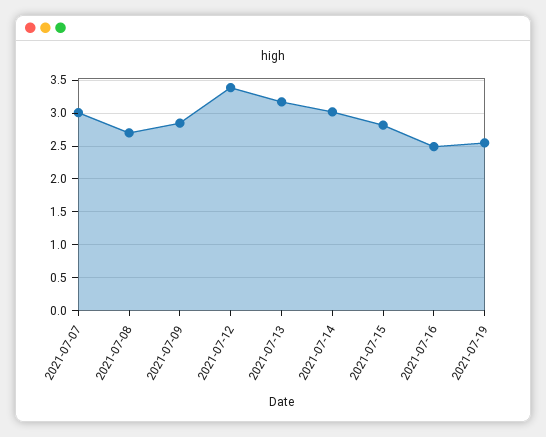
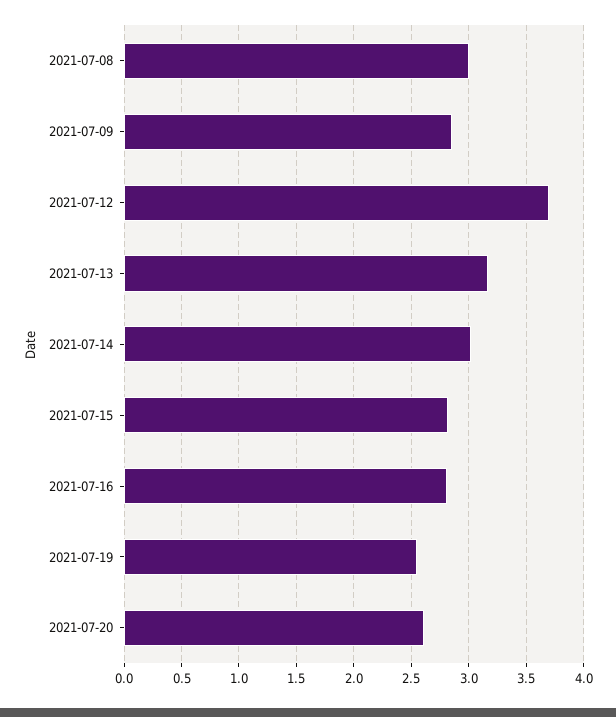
2021-07-07: 3 -> none
2021-07-08: 2.7 -> 3
2021-07-12: 3.4 -> 3.7
2021-07-16: 2.5 -> 2.8
2021-07-20: none -> 2.6

